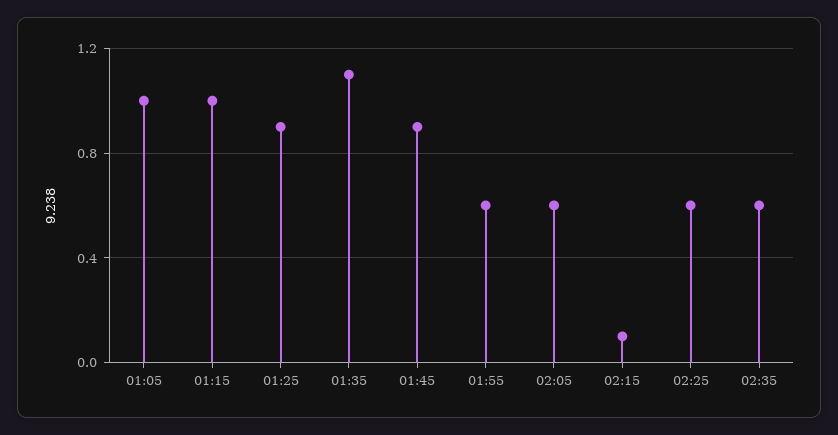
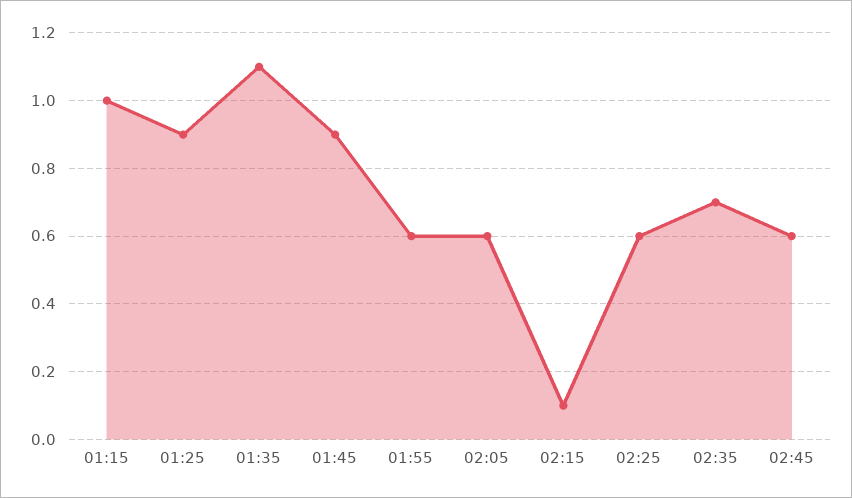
01:05: 1 -> none
02:35: 0.6 -> 0.7
02:45: none -> 0.6

